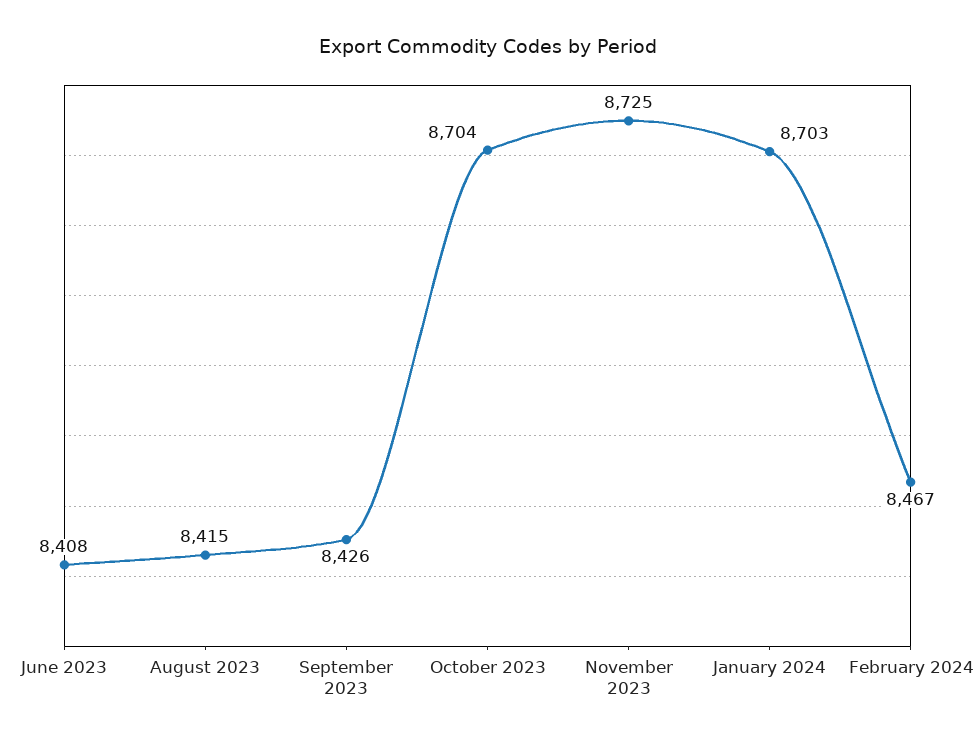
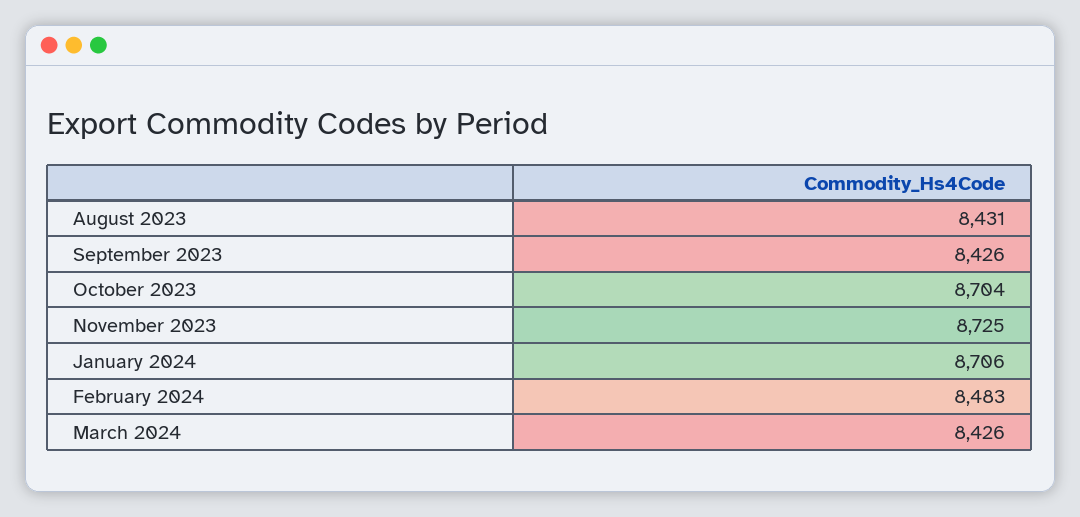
June 2023: 8408 -> none
August 2023: 8415 -> 8431
January 2024: 8703 -> 8706
February 2024: 8467 -> 8483
March 2024: none -> 8426

